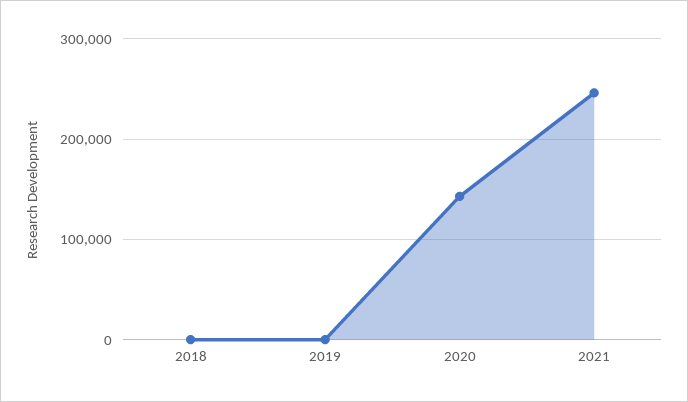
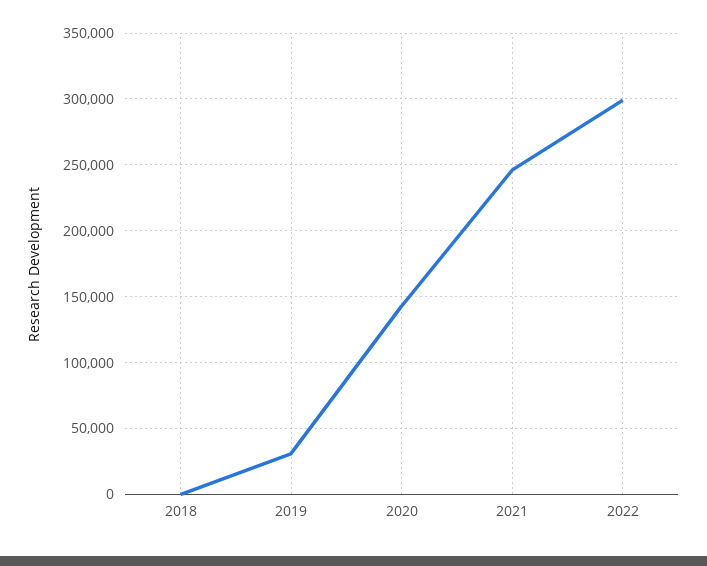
2019: 0 -> 30000
2022: none -> 300000

